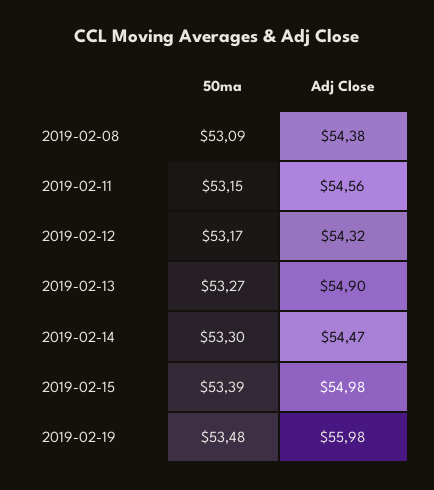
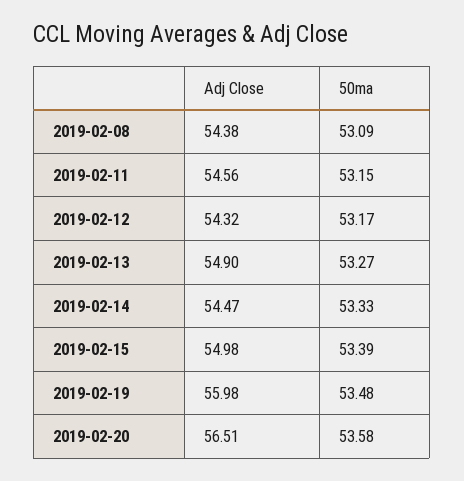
50ma, 2019-02-14: 53.3 -> 53.33
Adj Close, 2019-02-20: none -> 56.51
50ma, 2019-02-20: none -> 53.58

